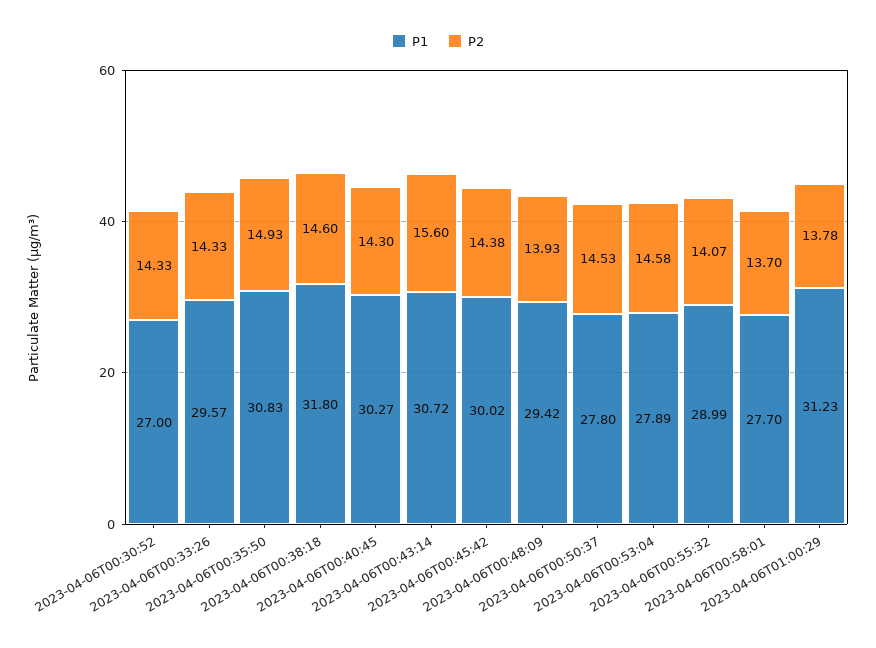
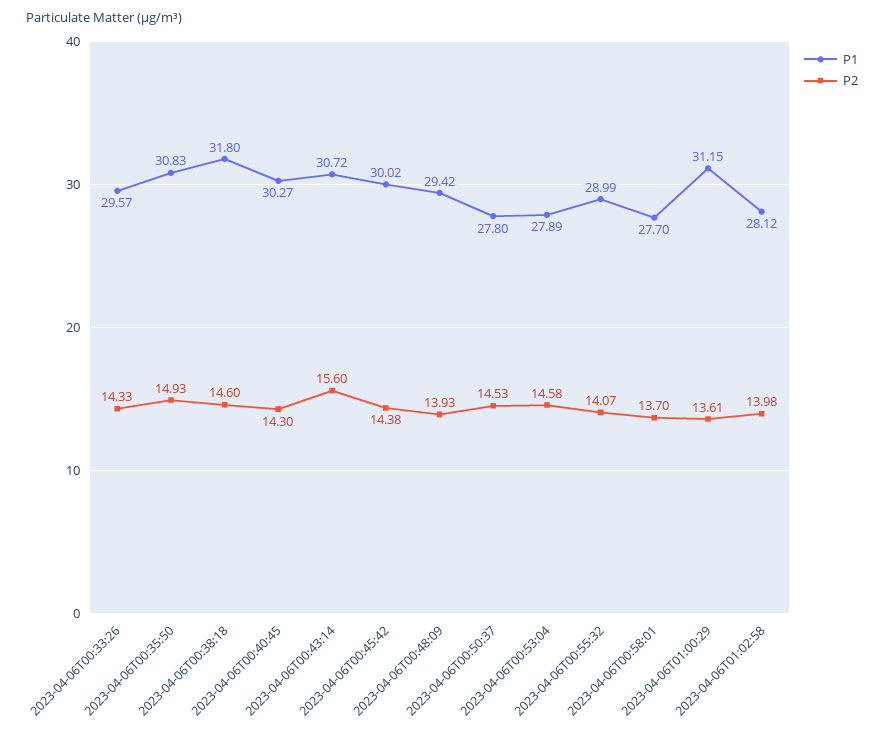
P1, 2023-04-06T00:30:52: 27 -> none
P2, 2023-04-06T00:30:52: 14.33 -> none
P1, 2023-04-06T01:00:29: 31.23 -> 31.15
P2, 2023-04-06T01:00:29: 13.78 -> 13.61
P1, 2023-04-06T01:02:58: none -> 28.12
P2, 2023-04-06T01:02:58: none -> 13.98

